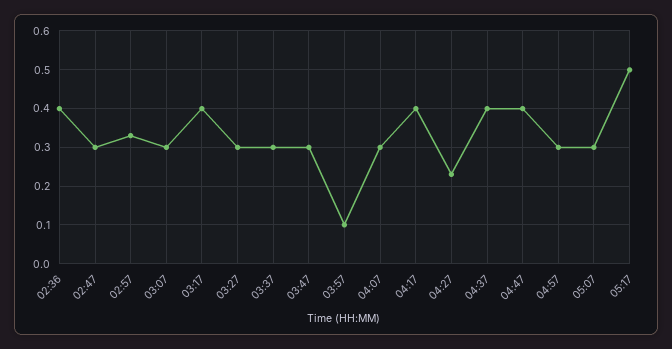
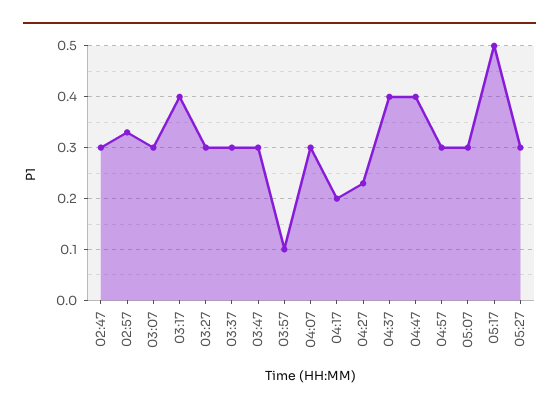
02:36: 0.4 -> none
04:17: 0.4 -> 0.2
05:27: none -> 0.3

